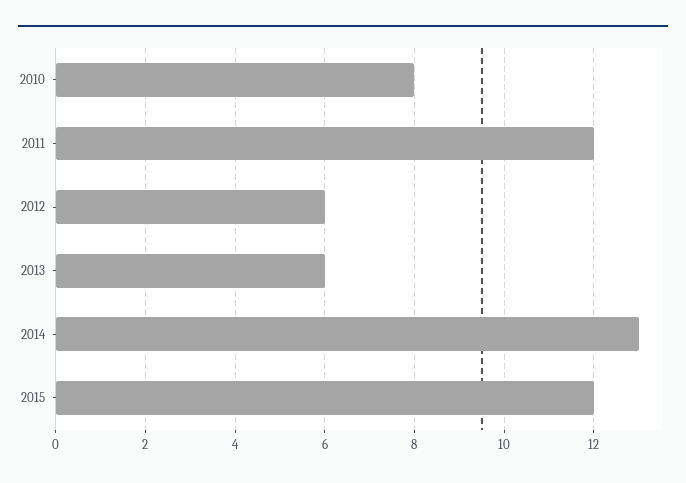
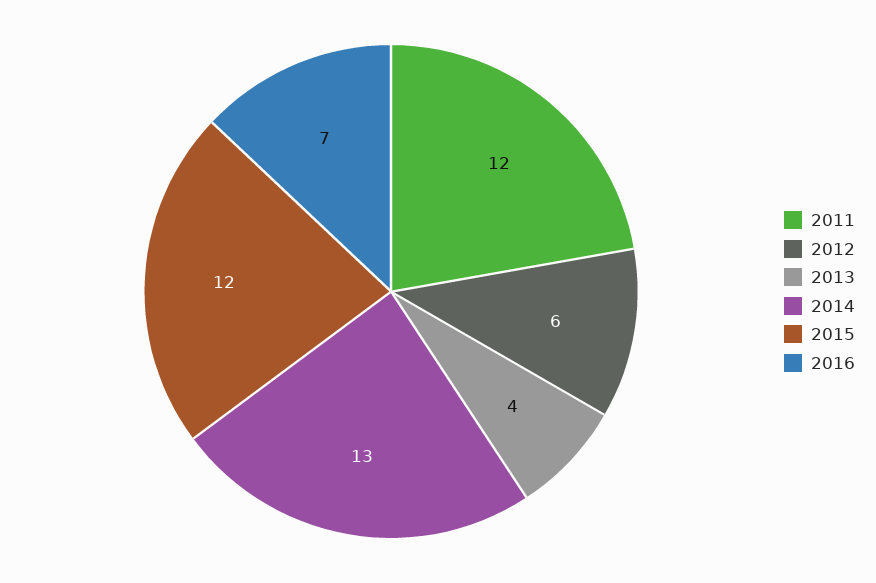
2010: 8 -> none
2013: 6 -> 4
2016: none -> 7

